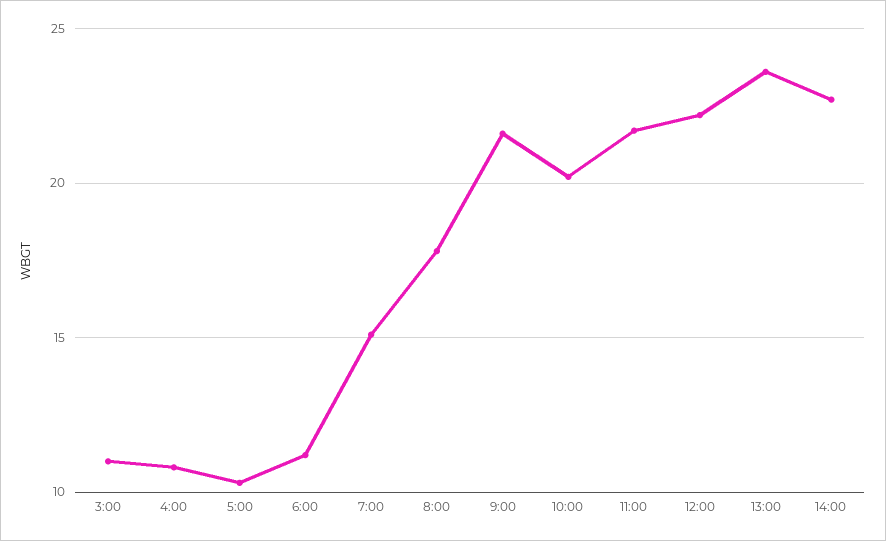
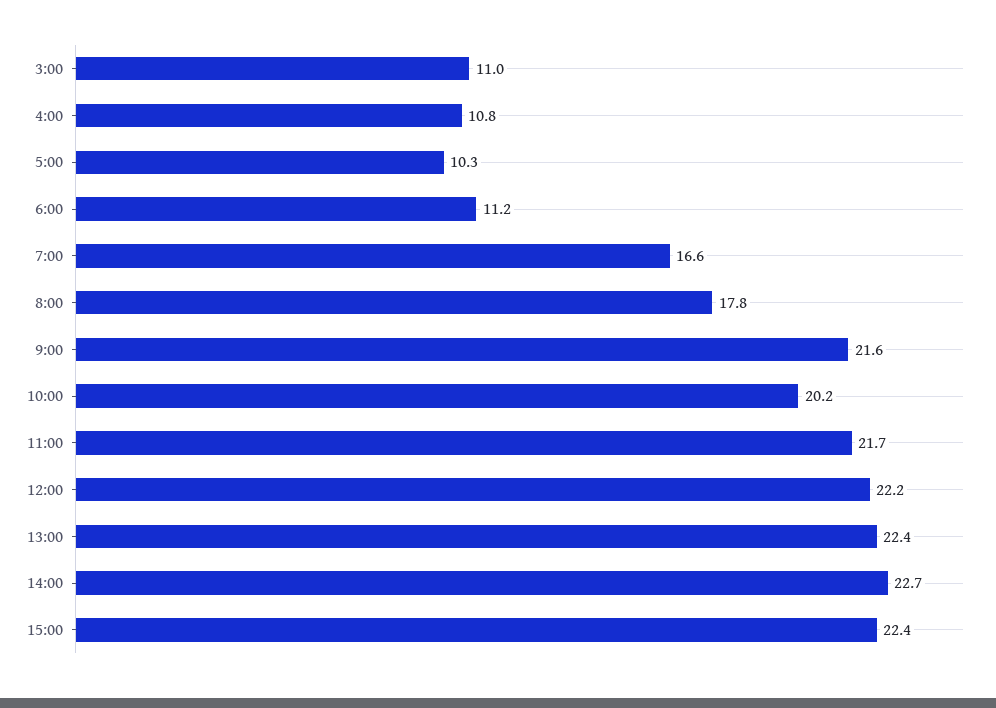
7:00: 15 -> 16.6
13:00: 23.5 -> 22.4
15:00: none -> 22.4

